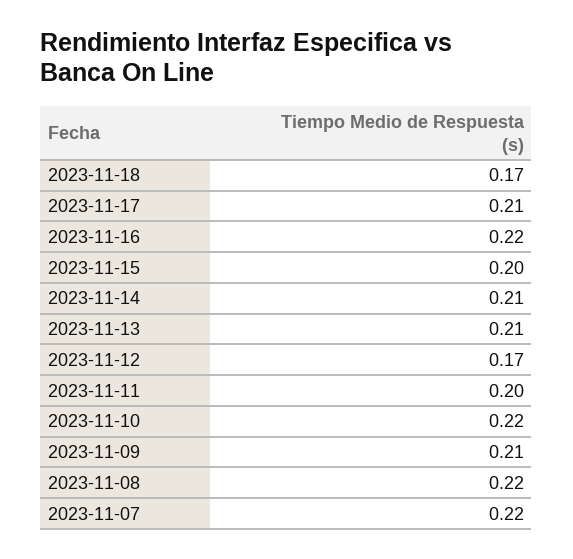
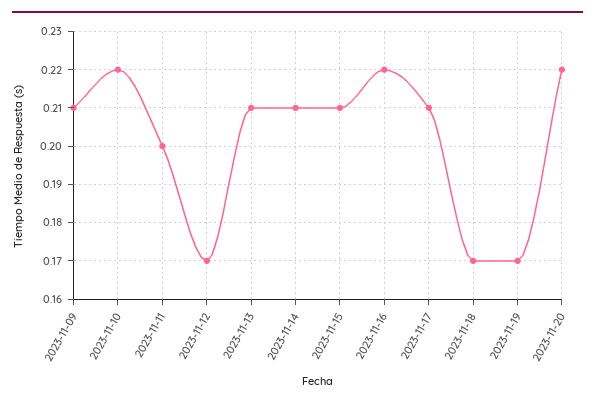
2023-11-15: 0.2 -> 0.21
2023-11-08: 0.22 -> none
2023-11-07: 0.22 -> none
2023-11-19: none -> 0.17
2023-11-20: none -> 0.22

